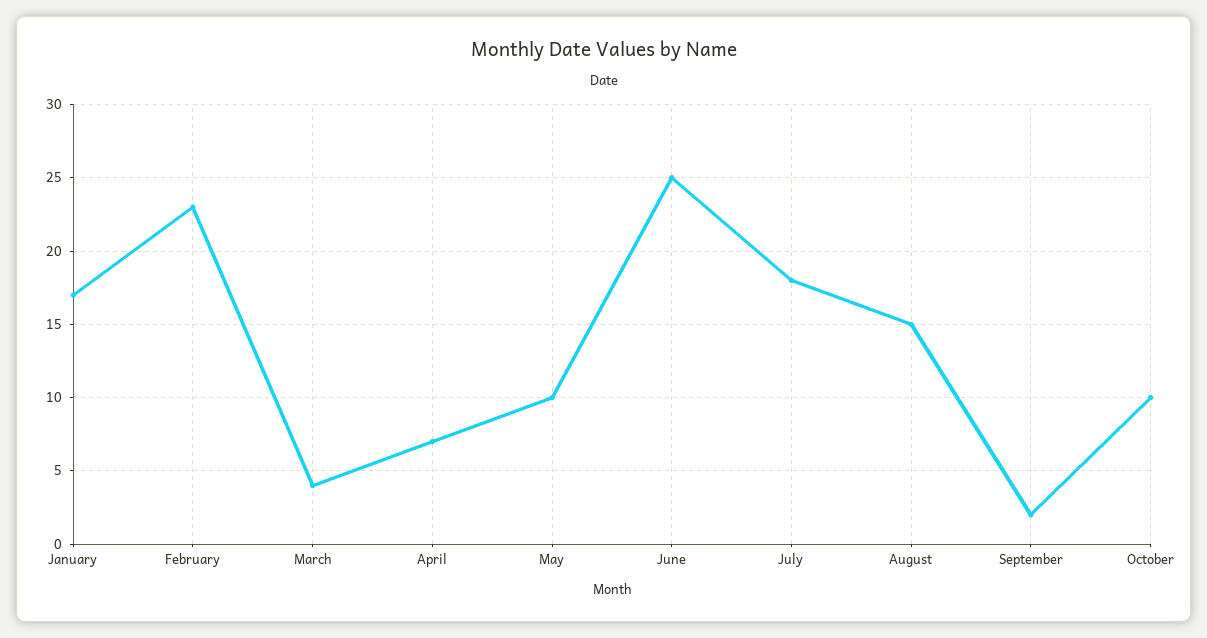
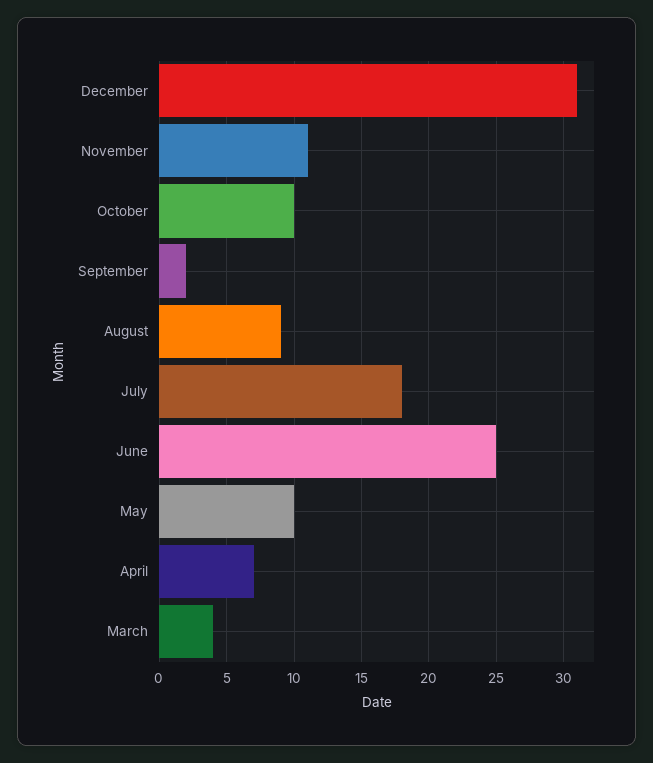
January: 17 -> none
February: 23 -> none
August: 15 -> 9
December: none -> 31
November: none -> 11

